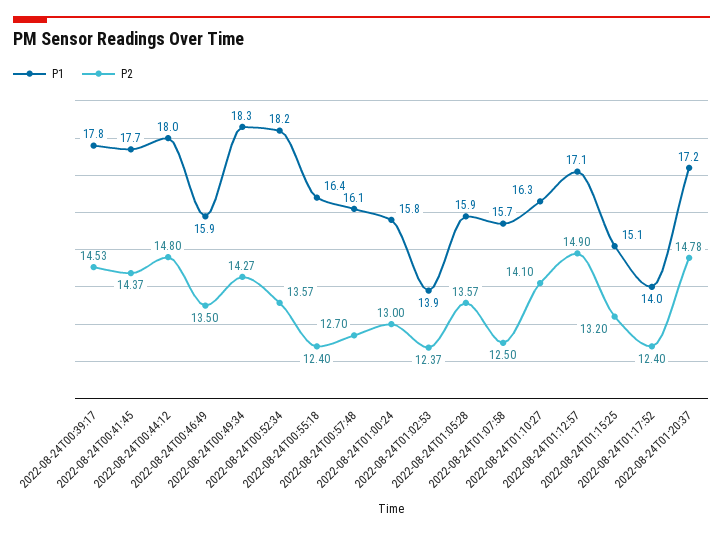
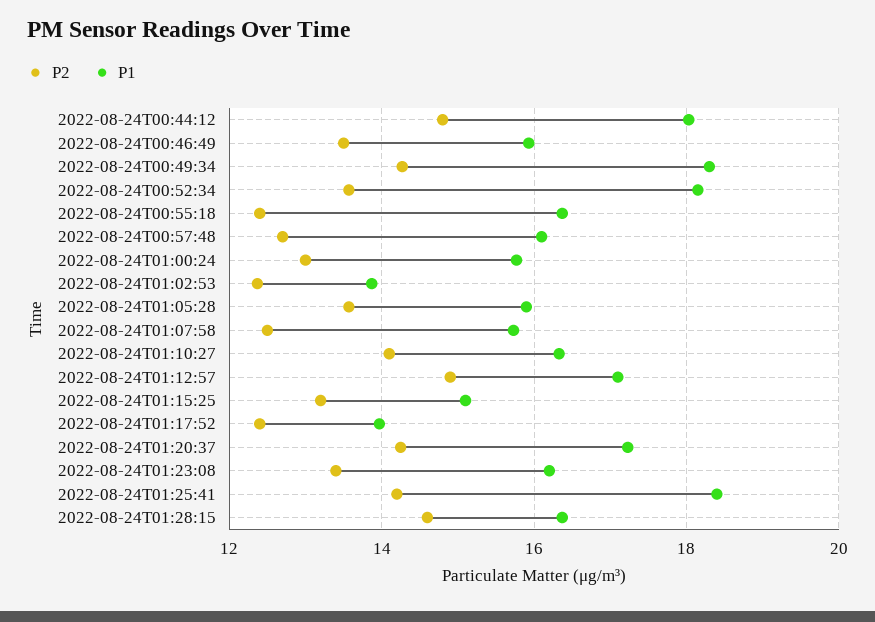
P1, 2022-08-24T00:39:17: 17.8 -> none
P2, 2022-08-24T00:39:17: 14.53 -> none
P1, 2022-08-24T00:41:45: 17.7 -> none
P2, 2022-08-24T00:41:45: 14.37 -> none
P2, 2022-08-24T01:20:37: 14.78 -> 14.2
P2, 2022-08-24T01:23:08: none -> 13.4
P1, 2022-08-24T01:23:08: none -> 16.2
P2, 2022-08-24T01:25:41: none -> 14.2
P1, 2022-08-24T01:25:41: none -> 18.4
P2, 2022-08-24T01:28:15: none -> 14.6
P1, 2022-08-24T01:28:15: none -> 16.4

